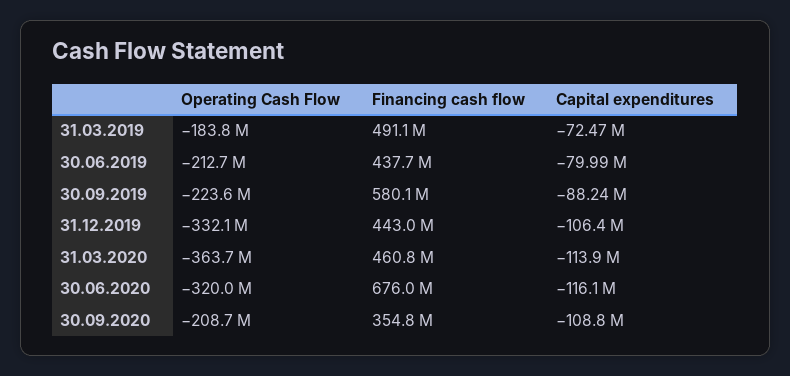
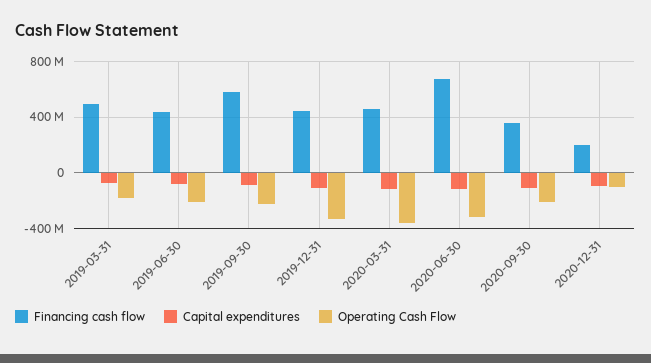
Financing cash flow, 2020-12-31: none -> 200000000
Capital expenditures, 2020-12-31: none -> -100000000
Operating Cash Flow, 2020-12-31: none -> -100000000

